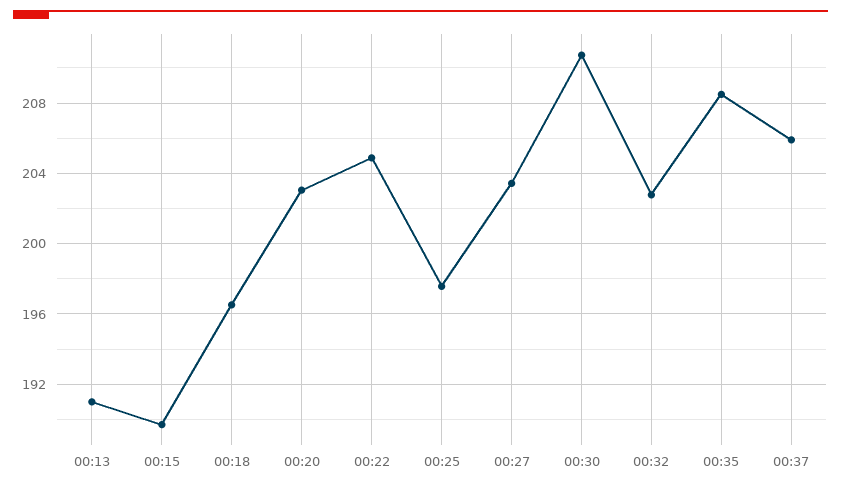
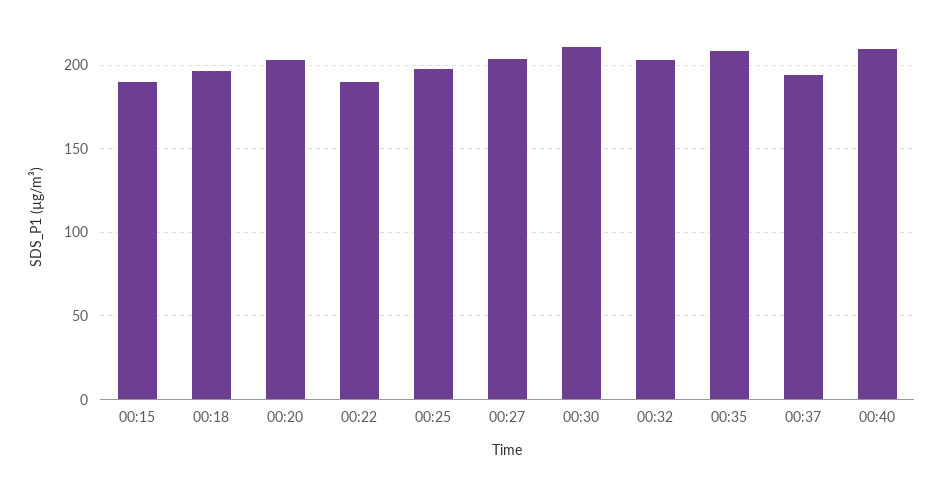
00:13: 191 -> none
00:22: 205 -> 190
00:37: 206 -> 195
00:40: none -> 210

